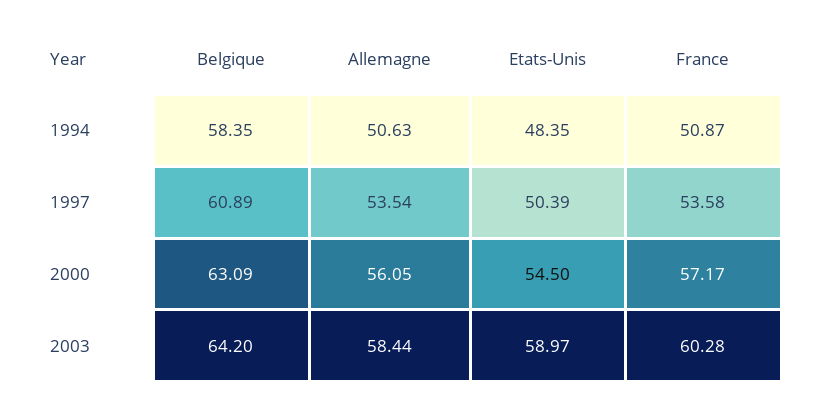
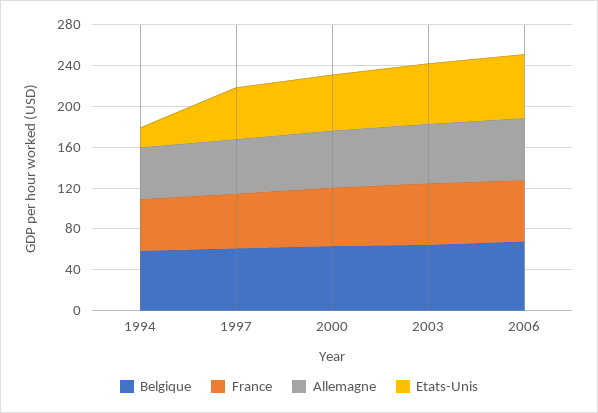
Etats-Unis, 1994: 48.35 -> 20
Belgique, 2006: none -> 70
France, 2006: none -> 60
Allemagne, 2006: none -> 60
Etats-Unis, 2006: none -> 60

